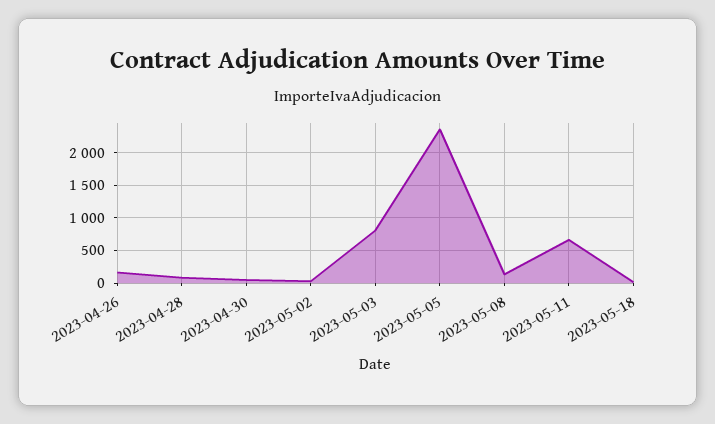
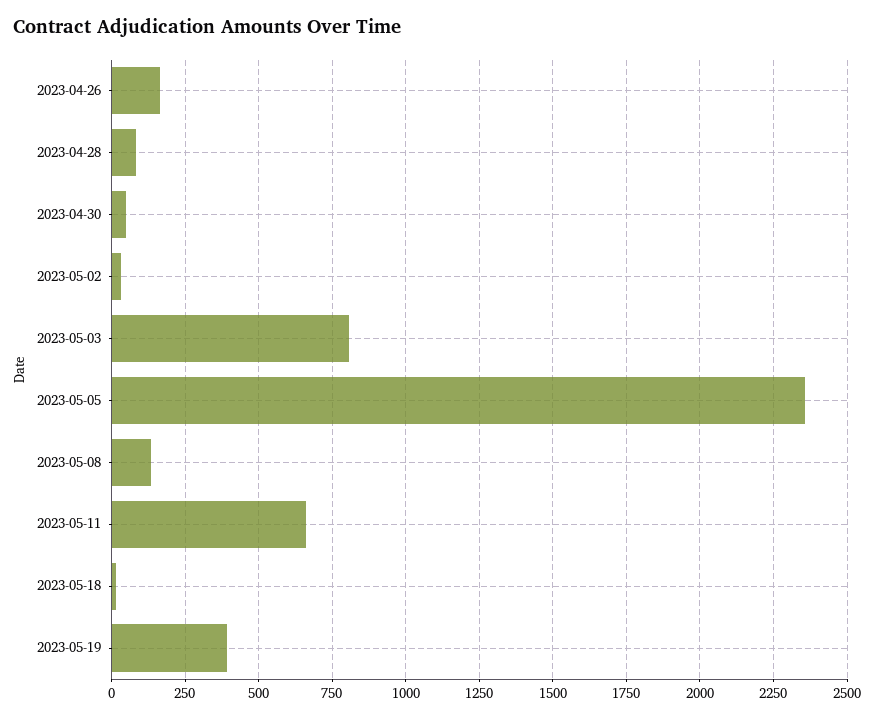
2023-05-19: none -> 400

